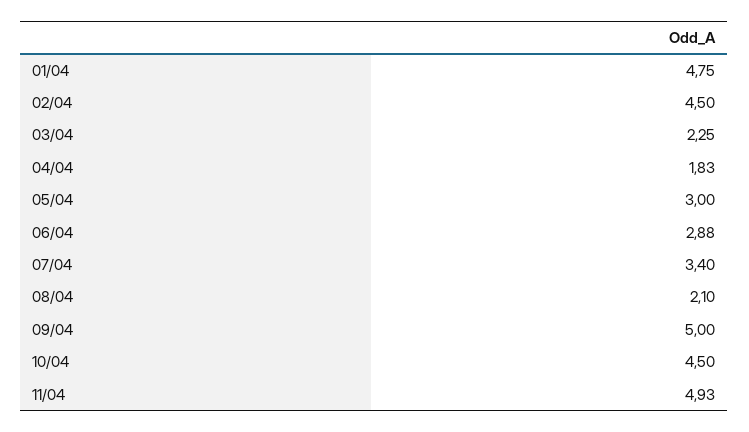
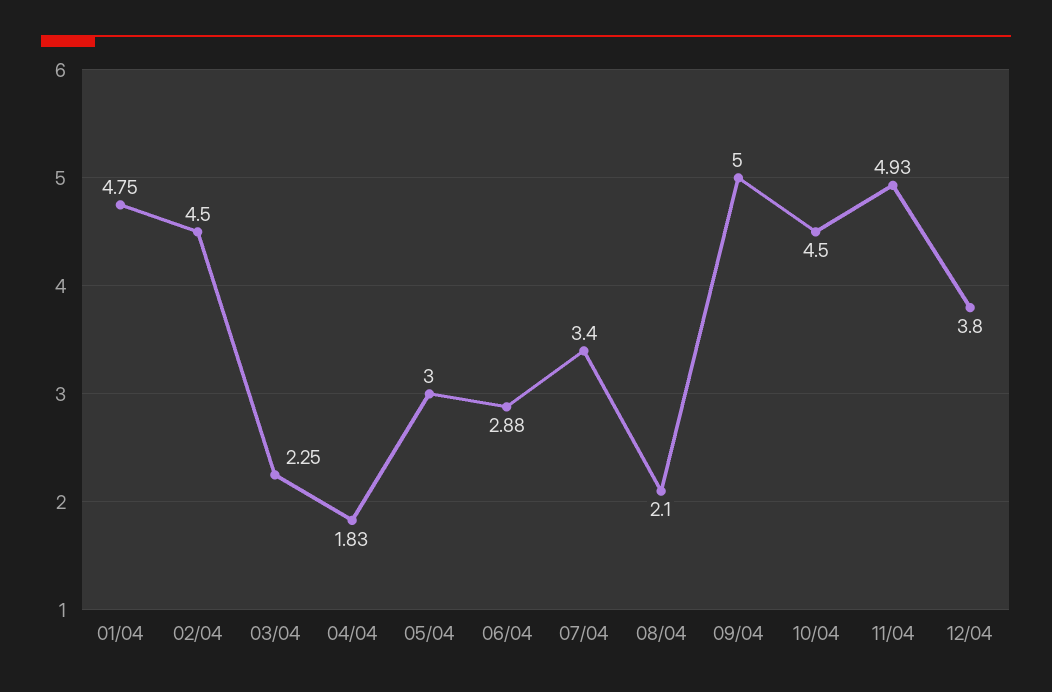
12/04: none -> 3.8

